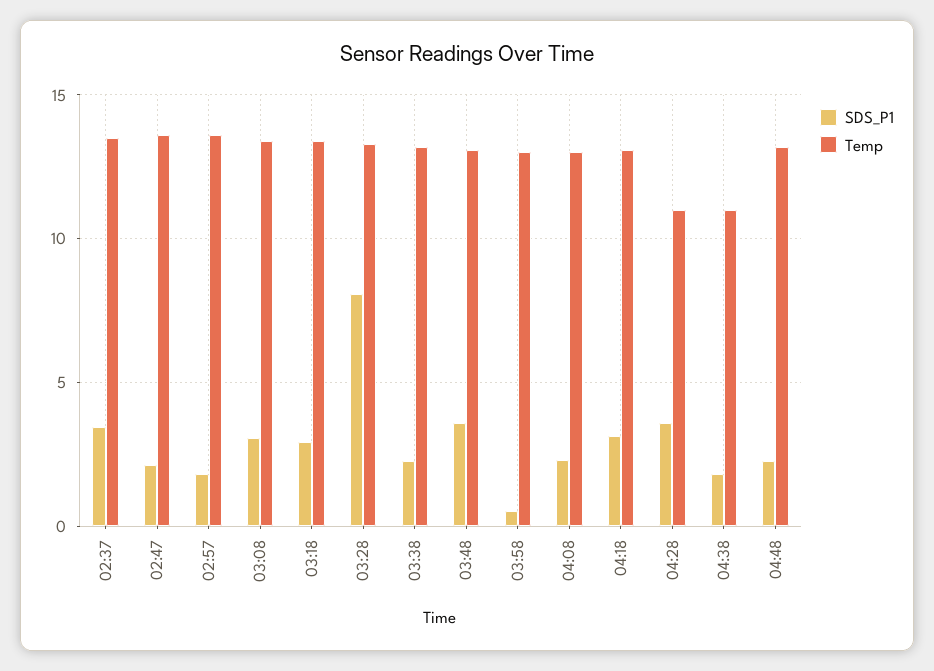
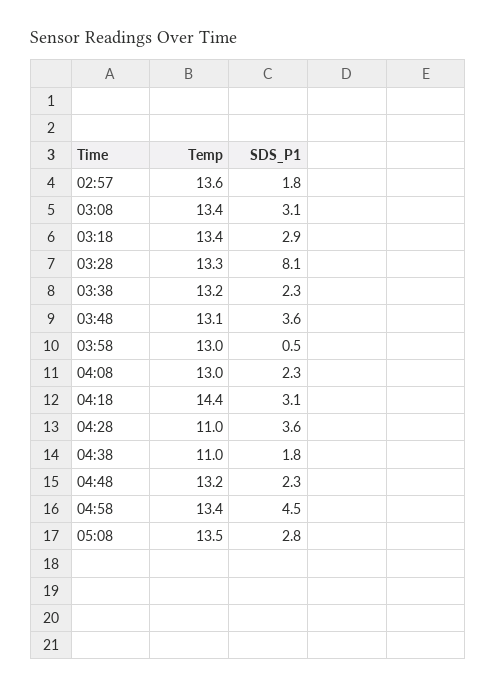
SDS_P1, 02:37: 3.5 -> none
Temp, 02:37: 13.5 -> none
SDS_P1, 02:47: 2 -> none
Temp, 02:47: 13.5 -> none
Temp, 04:18: 13 -> 14.4
Temp, 04:58: none -> 13.4
SDS_P1, 04:58: none -> 4.5
Temp, 05:08: none -> 13.5
SDS_P1, 05:08: none -> 2.8

